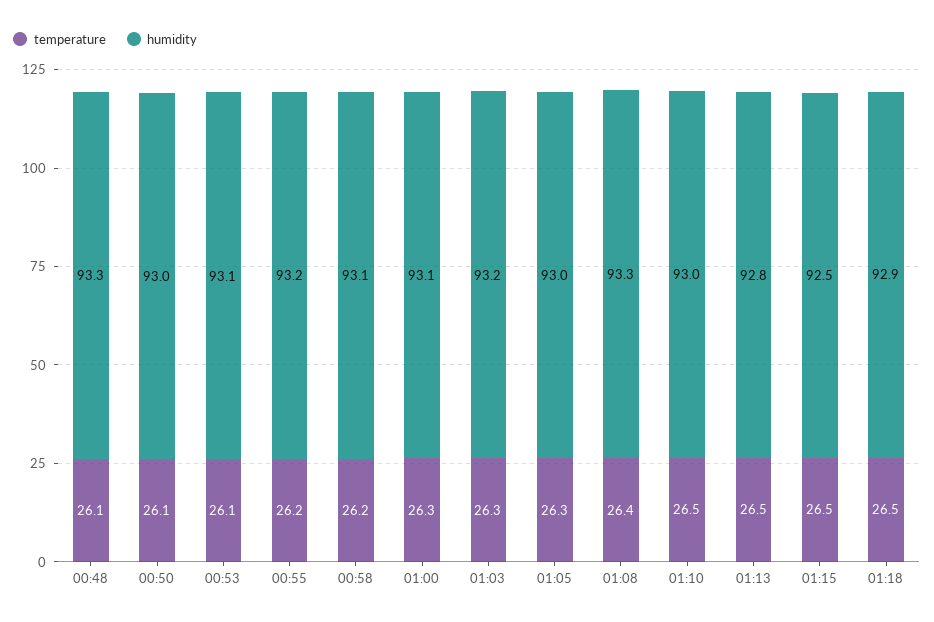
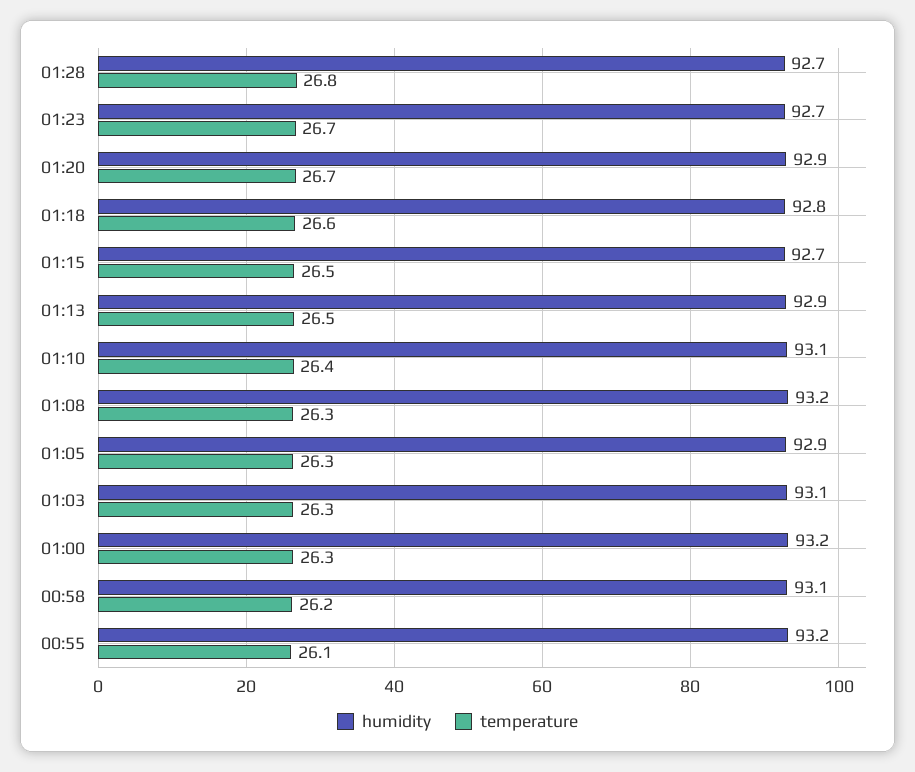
temperature, 00:48: 26.1 -> none
humidity, 00:48: 93.3 -> none
temperature, 00:50: 26.1 -> none
humidity, 00:50: 93 -> none
temperature, 00:53: 26.1 -> none
humidity, 00:53: 93.1 -> none
temperature, 00:55: 26.2 -> 26.1
humidity, 01:00: 93.1 -> 93.2
humidity, 01:03: 93.2 -> 93.1
humidity, 01:05: 93 -> 92.9
temperature, 01:08: 26.4 -> 26.3
humidity, 01:08: 93.3 -> 93.2
temperature, 01:10: 26.5 -> 26.4
humidity, 01:10: 93 -> 93.1
humidity, 01:13: 92.8 -> 92.9
humidity, 01:15: 92.5 -> 92.7
temperature, 01:18: 26.5 -> 26.6
humidity, 01:18: 92.9 -> 92.8
humidity, 01:28: none -> 92.7
temperature, 01:28: none -> 26.8
humidity, 01:23: none -> 92.7
temperature, 01:23: none -> 26.7
humidity, 01:20: none -> 92.9
temperature, 01:20: none -> 26.7

